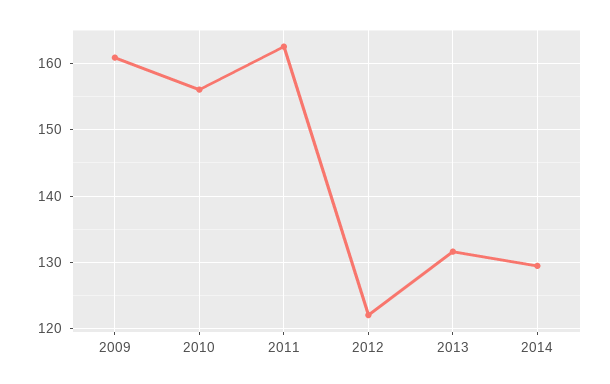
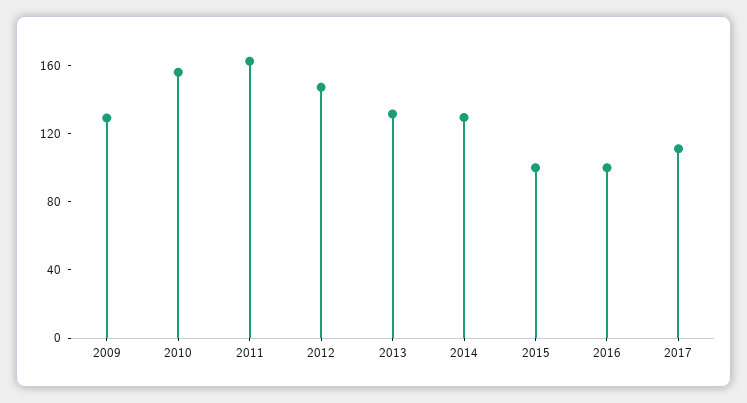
2009: 161 -> 130
2012: 122 -> 150
2015: none -> 100
2016: none -> 100
2017: none -> 110

